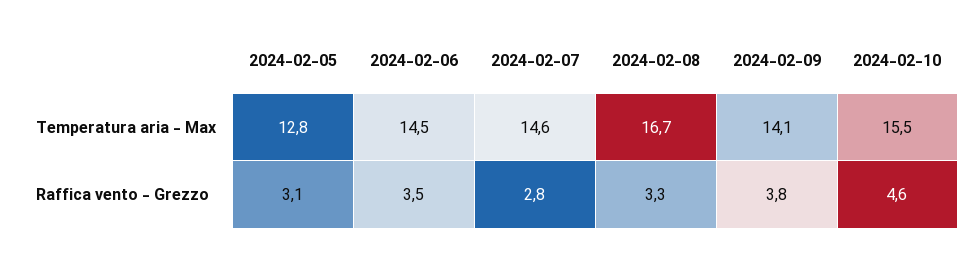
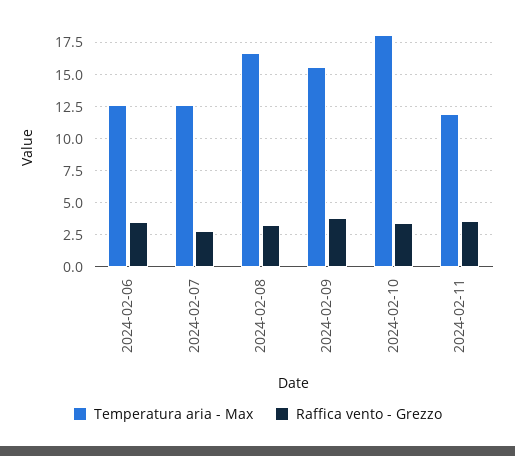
Temperatura aria - Max, 2024-02-05: 12.8 -> none
Temperatura aria - Max, 2024-02-06: 14.5 -> 12.5
Temperatura aria - Max, 2024-02-07: 14.6 -> 12.5
Temperatura aria - Max, 2024-02-09: 14.1 -> 15.5
Temperatura aria - Max, 2024-02-10: 15.5 -> 18
Raffica vento - Grezzo, 2024-02-05: 3.1 -> none
Raffica vento - Grezzo, 2024-02-10: 4.6 -> 3.5
Temperatura aria - Max, 2024-02-11: none -> 12
Raffica vento - Grezzo, 2024-02-11: none -> 3.5

